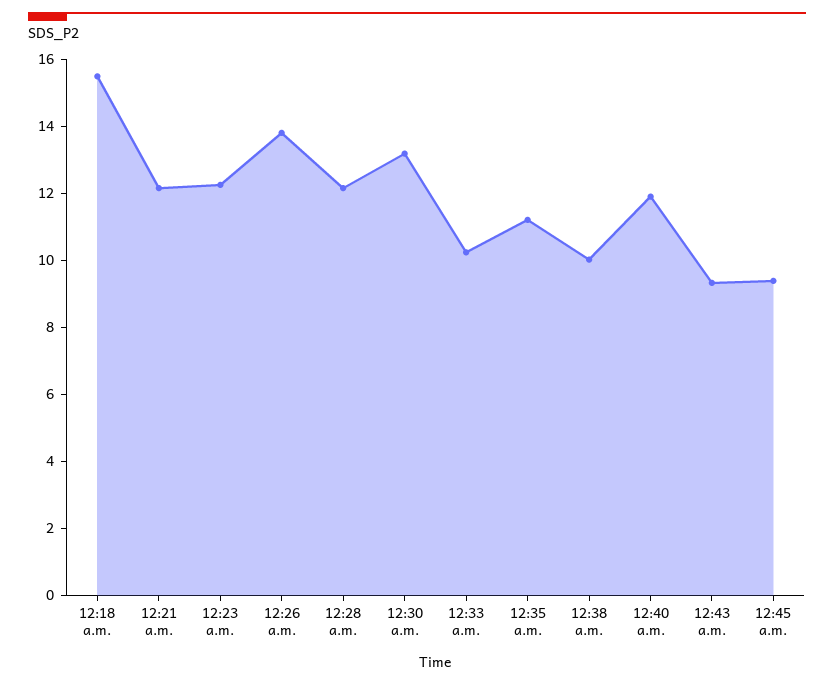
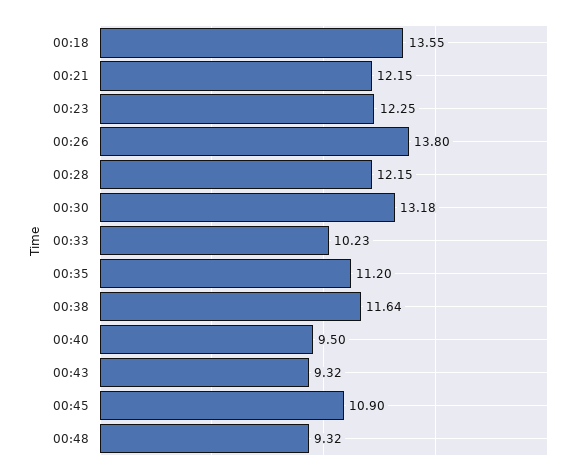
12:18 a.m.: 15.5 -> 13.55
12:38 a.m.: 10 -> 11.64
12:40 a.m.: 12 -> 9.5
12:45 a.m.: 9.5 -> 10.9
00:48: none -> 9.32

